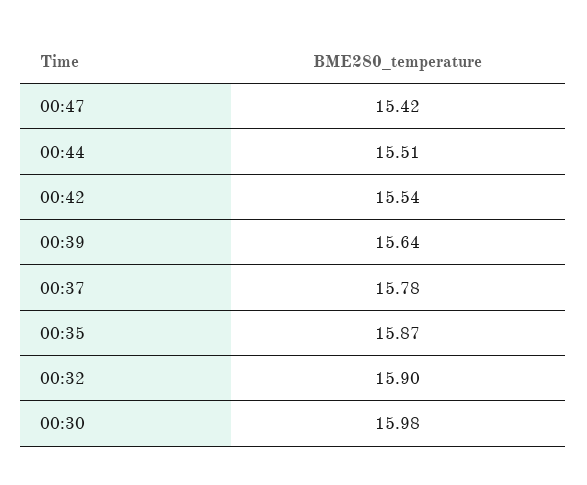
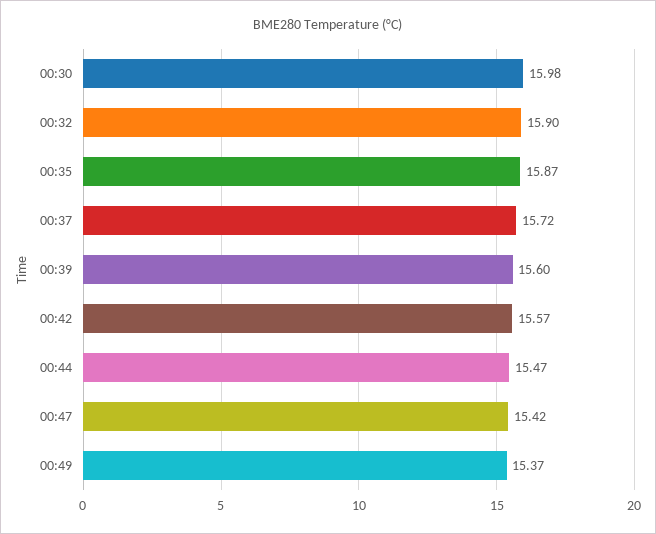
00:44: 15.51 -> 15.47
00:42: 15.54 -> 15.57
00:39: 15.64 -> 15.6
00:37: 15.78 -> 15.72
00:49: none -> 15.37

